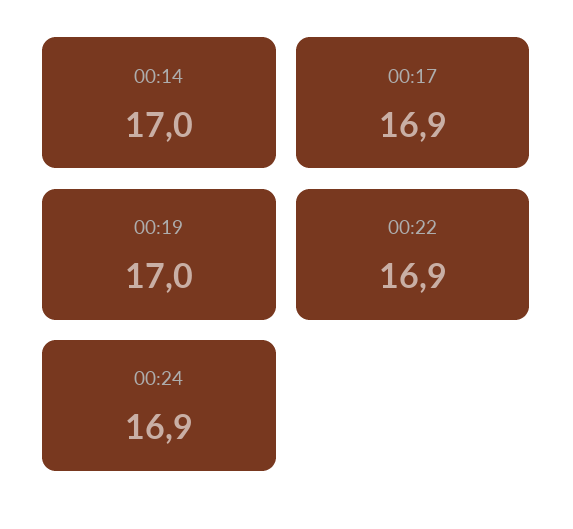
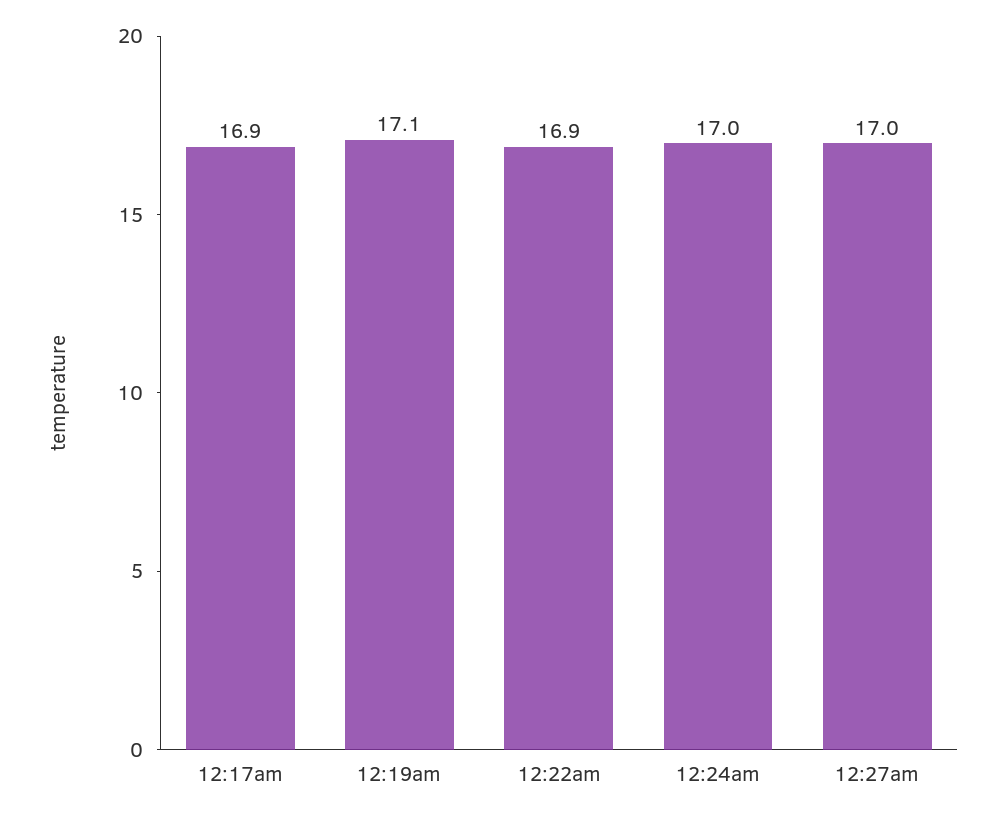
00:14: 17 -> none
00:19: 17 -> 17.1
00:24: 16.9 -> 17
12:27am: none -> 17

